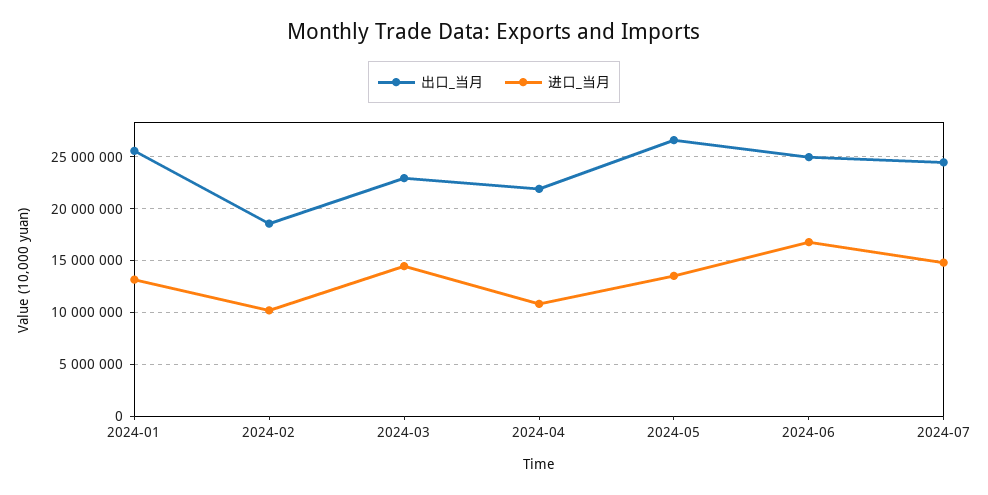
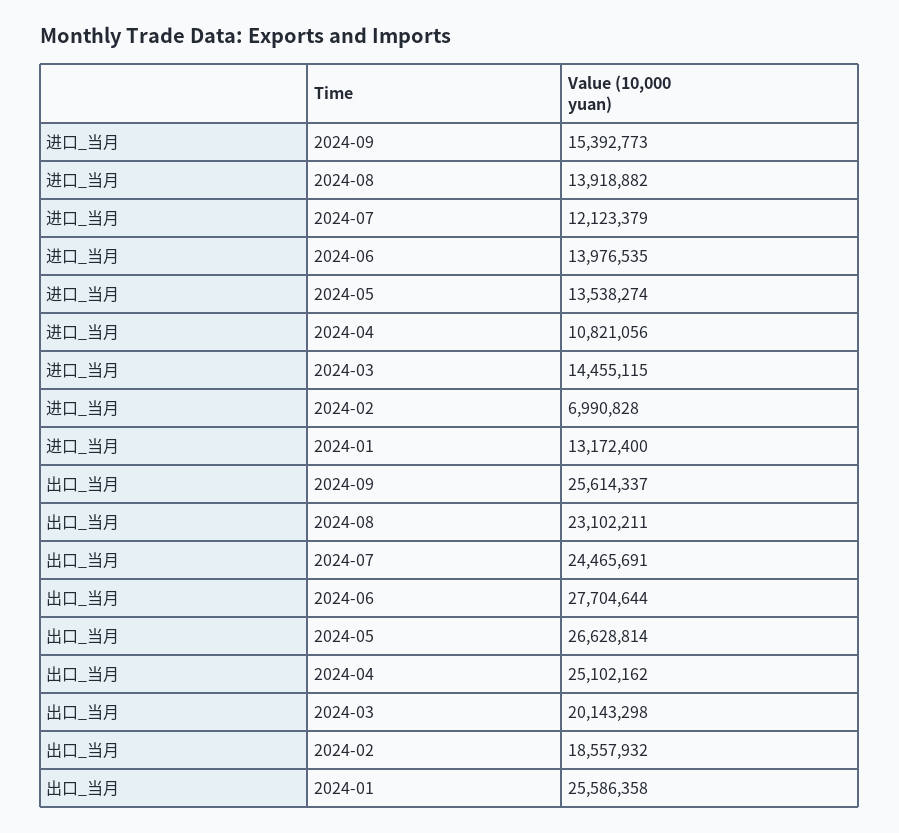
进口_当月, 2024-02: 10000000 -> 6990828
出口_当月, 2024-03: 23000000 -> 20143298
出口_当月, 2024-04: 22000000 -> 25102162
出口_当月, 2024-06: 25000000 -> 27704644
进口_当月, 2024-06: 17000000 -> 13976535
进口_当月, 2024-07: 15000000 -> 12123379
进口_当月, 2024-09: none -> 15392773
进口_当月, 2024-08: none -> 13918882
出口_当月, 2024-09: none -> 25614337
出口_当月, 2024-08: none -> 23102211

